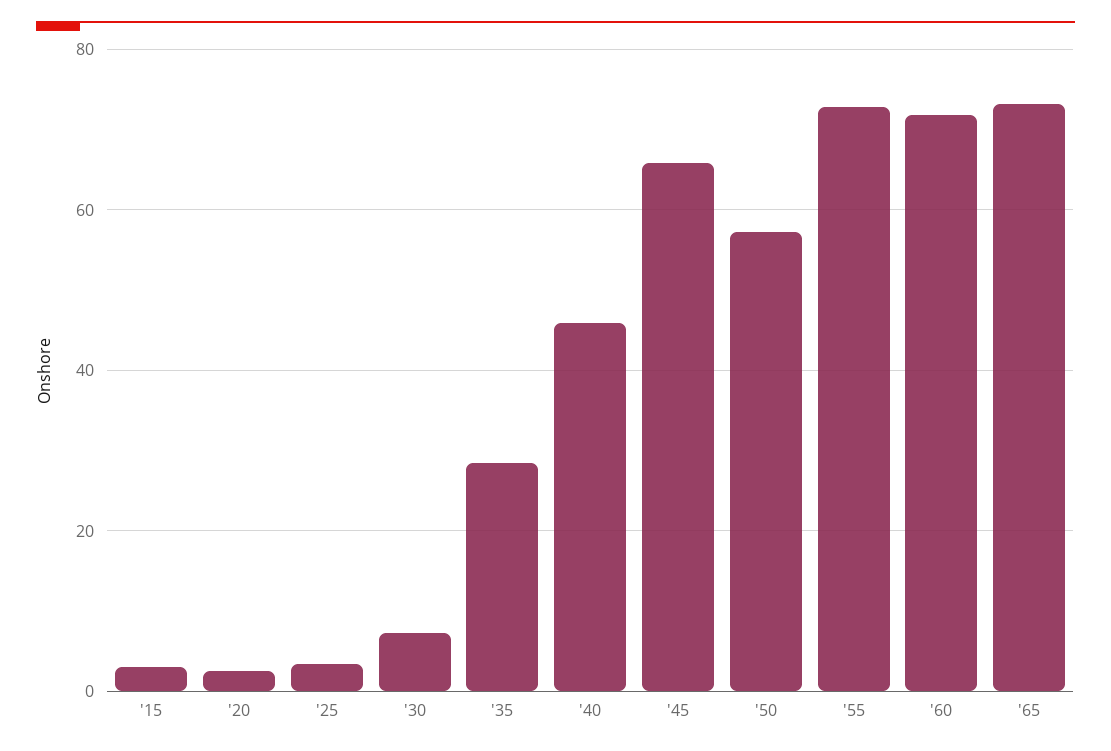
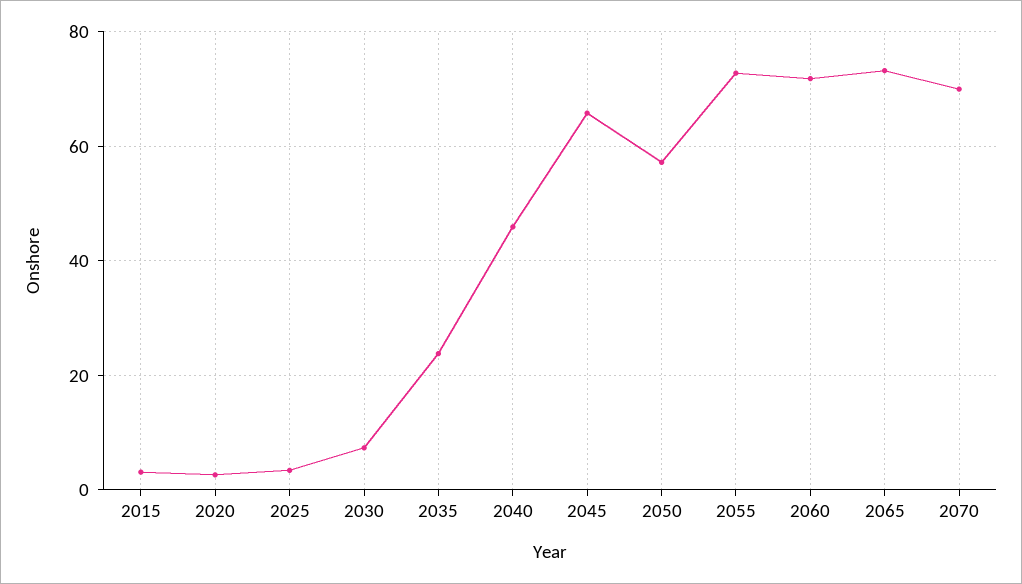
'35: 28 -> 24
2070: none -> 70

